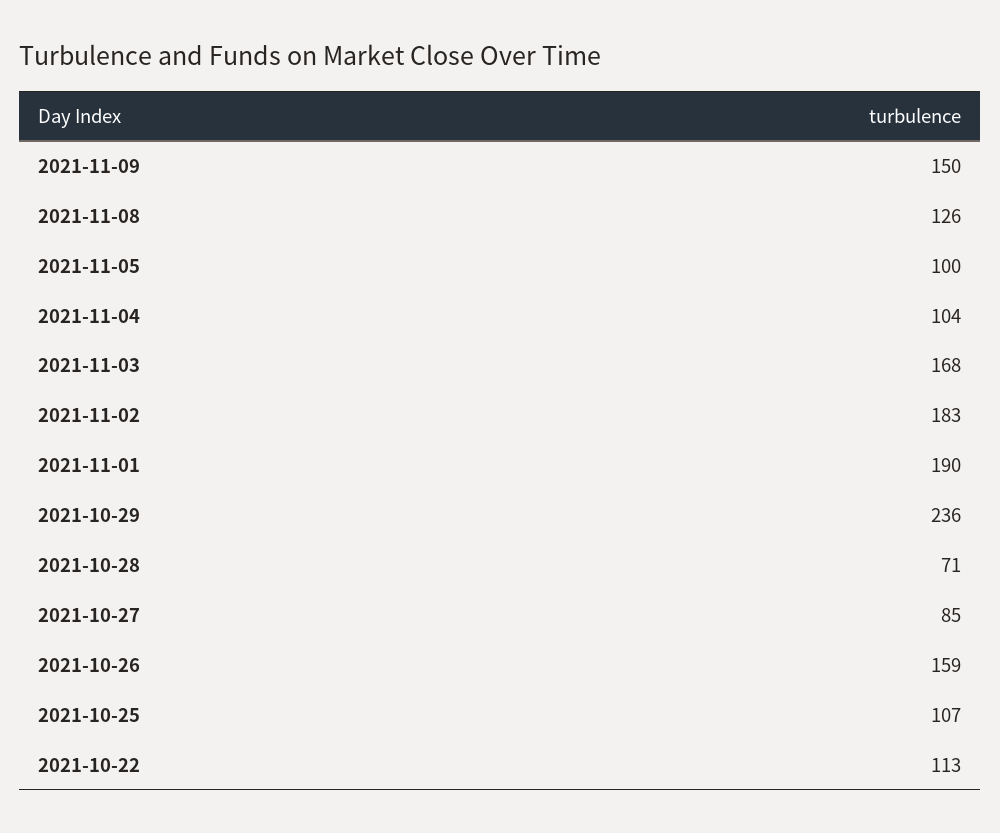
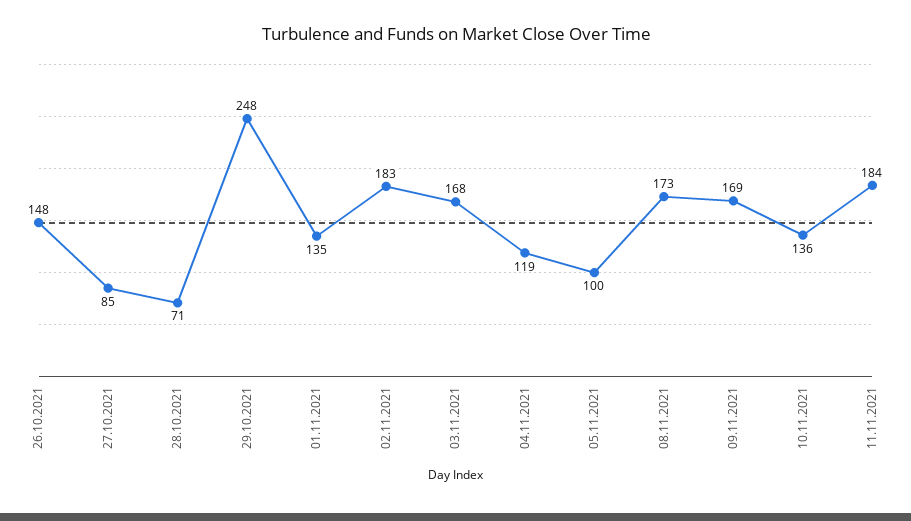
2021-11-09: 150 -> 169
2021-11-08: 126 -> 173
2021-11-04: 104 -> 119
2021-11-01: 190 -> 135
2021-10-29: 236 -> 248
2021-10-26: 159 -> 148
2021-10-25: 107 -> none
2021-10-22: 113 -> none
10.11.2021: none -> 136
11.11.2021: none -> 184

